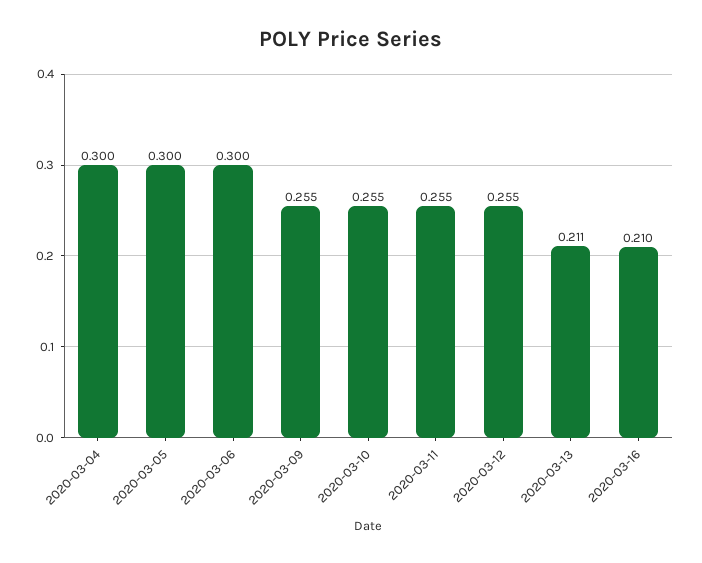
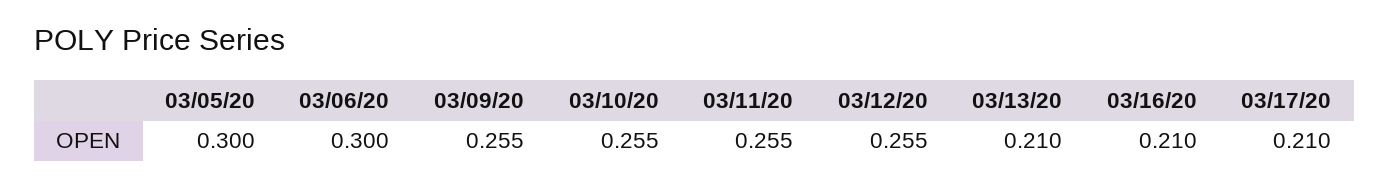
2020-03-04: 0.3 -> none
2020-03-13: 0.211 -> 0.21
03/17/20: none -> 0.21

